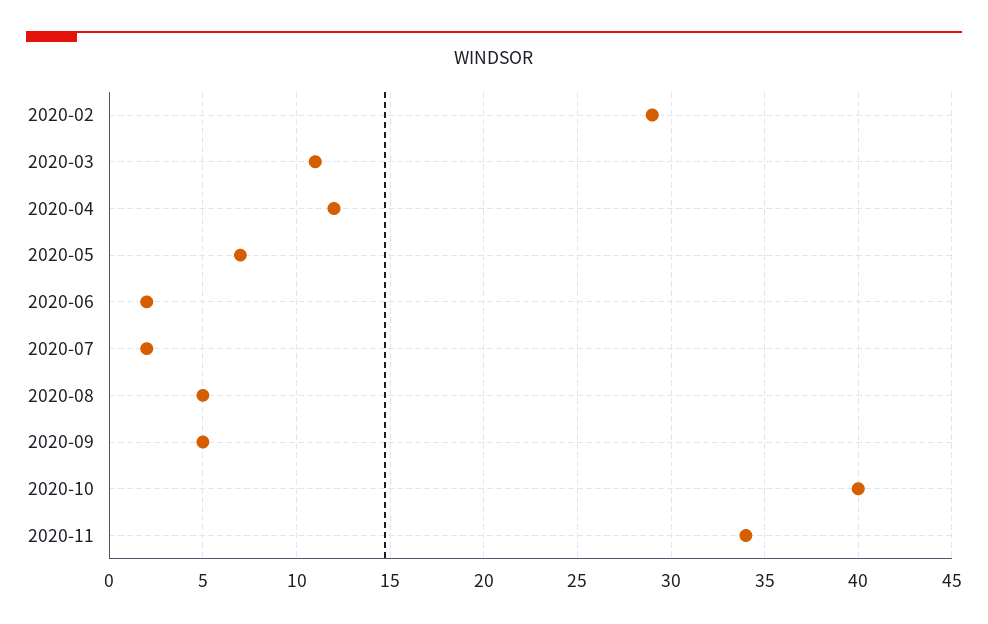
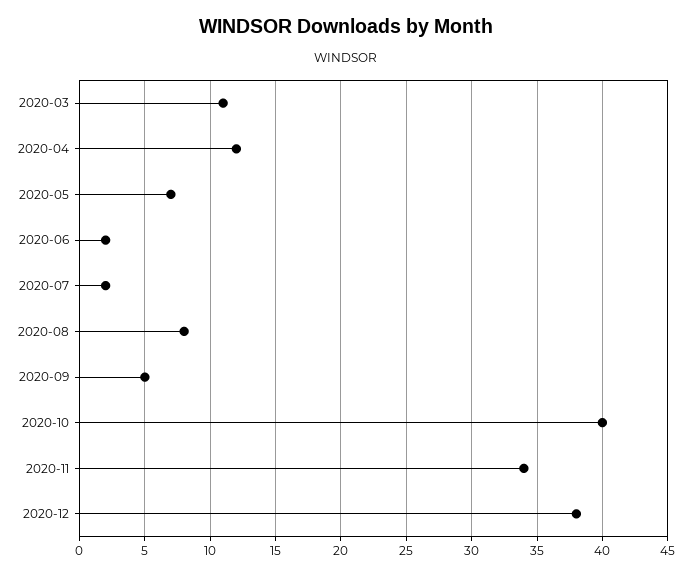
2020-02: 29 -> none
2020-08: 5 -> 8
2020-12: none -> 38

